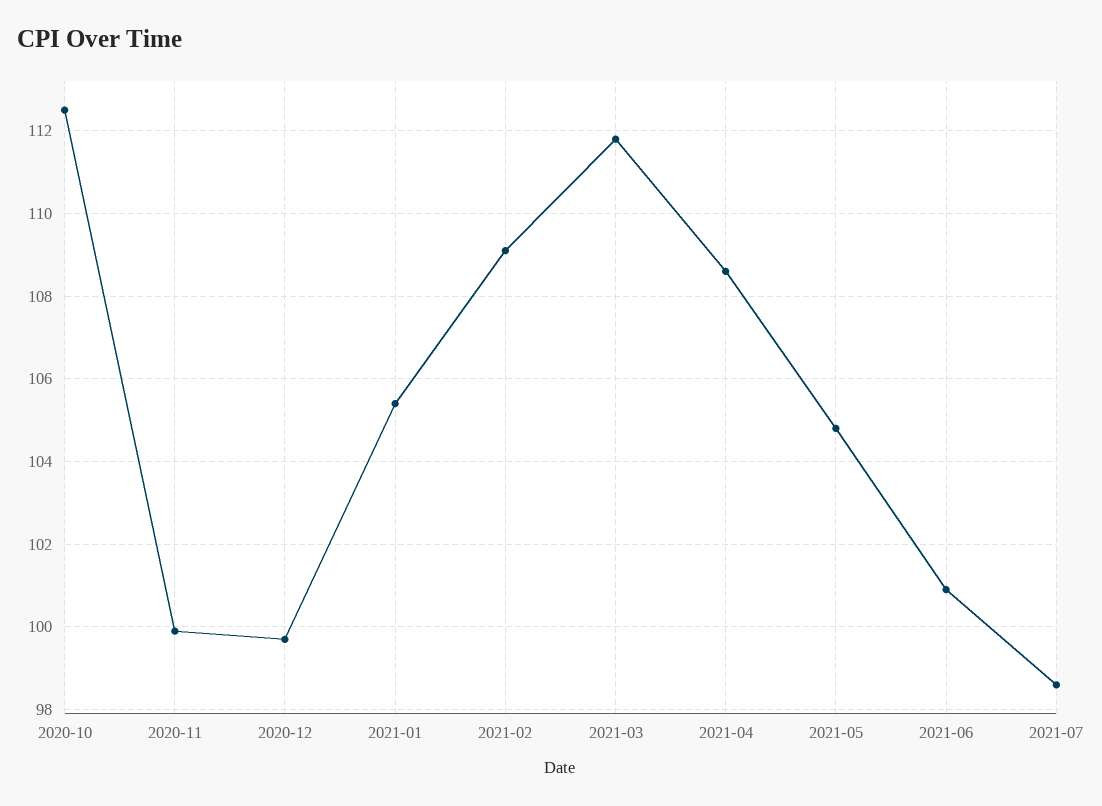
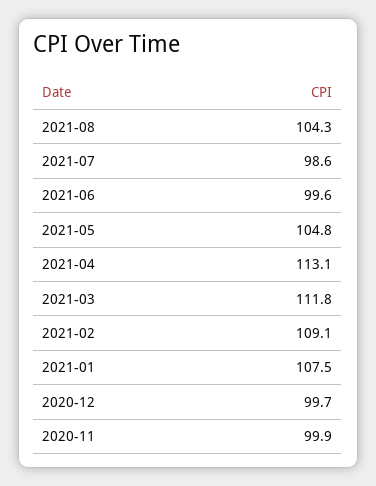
2020-10: 112.5 -> none
2021-01: 105.5 -> 107.5
2021-04: 108.5 -> 113.1
2021-06: 101 -> 99.6
2021-08: none -> 104.3

